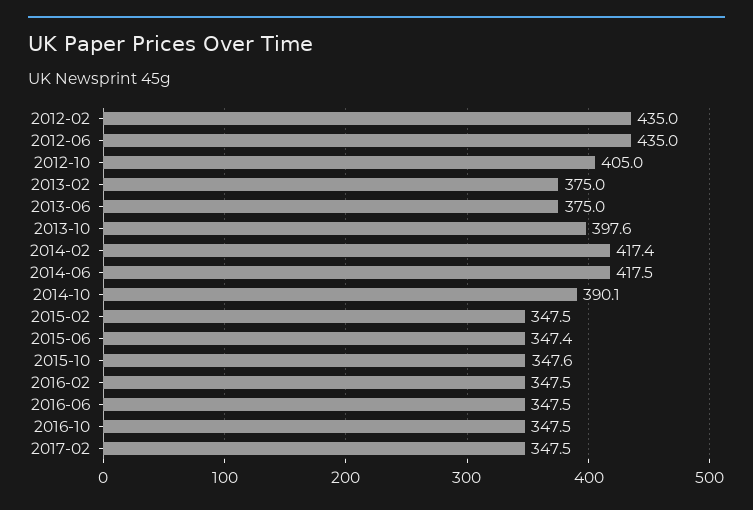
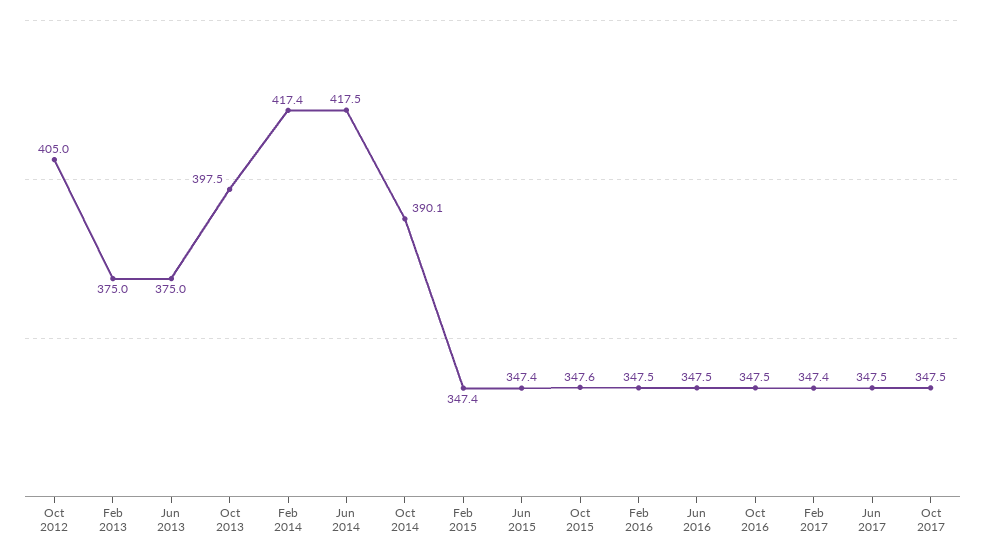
2012-02: 435 -> none
2012-06: 435 -> none
2013-10: 397.6 -> 397.5
2015-02: 347.5 -> 347.4
2017-02: 347.5 -> 347.4
Jun 2017: none -> 347.5
Oct 2017: none -> 347.5

